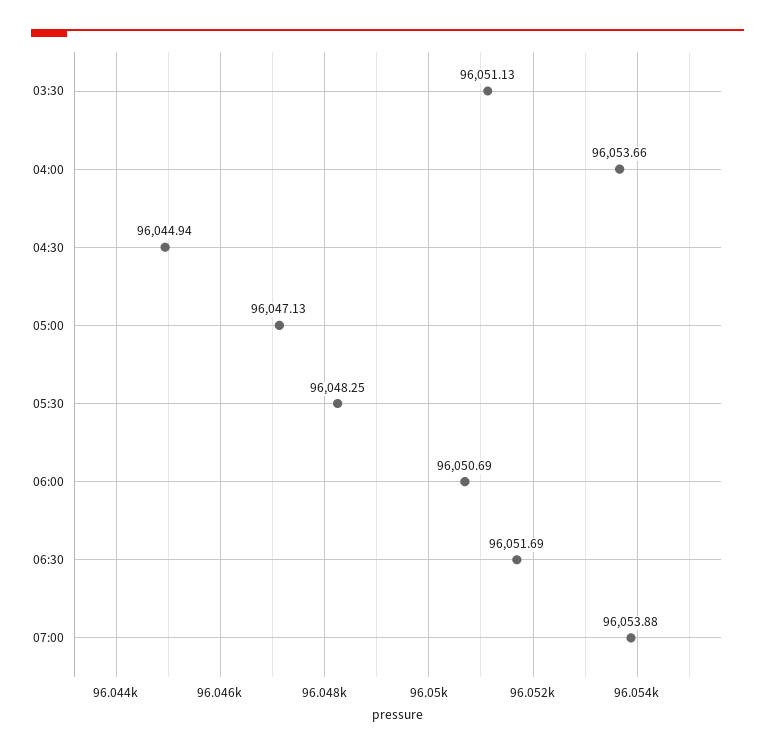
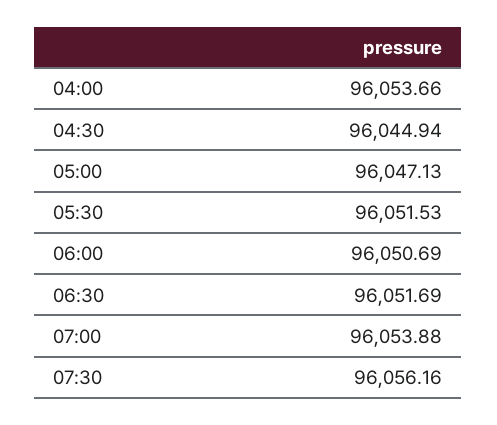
03:30: 96051.13 -> none
05:30: 96048.25 -> 96051.53
07:30: none -> 96056.16

